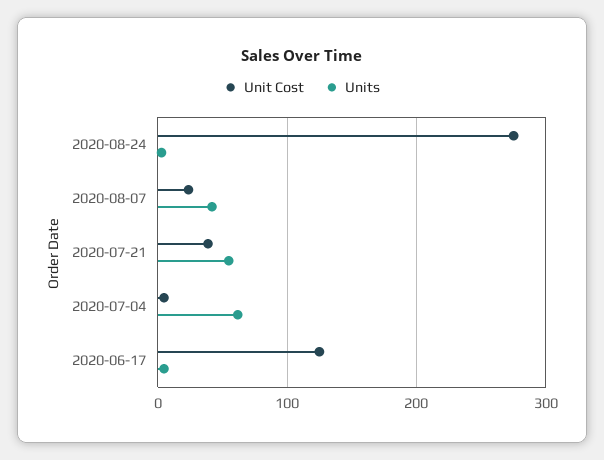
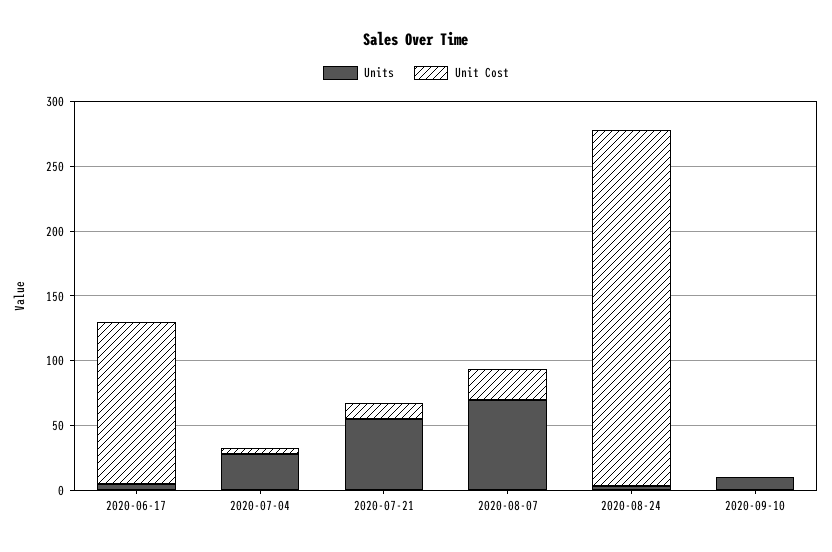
Units, 2020-08-07: 40 -> 70
Unit Cost, 2020-07-21: 40 -> 10
Units, 2020-07-04: 60 -> 30
Units, 2020-09-10: none -> 10
Unit Cost, 2020-09-10: none -> 0

